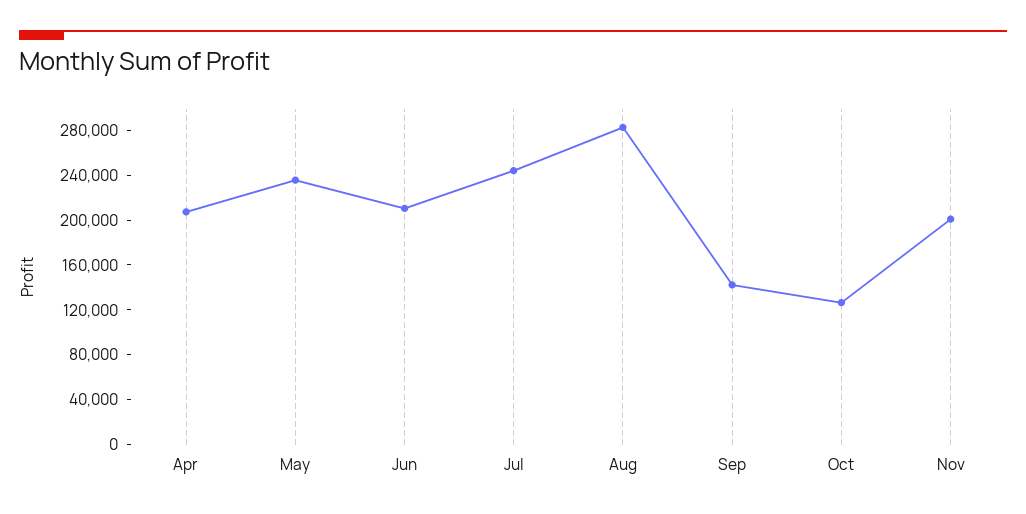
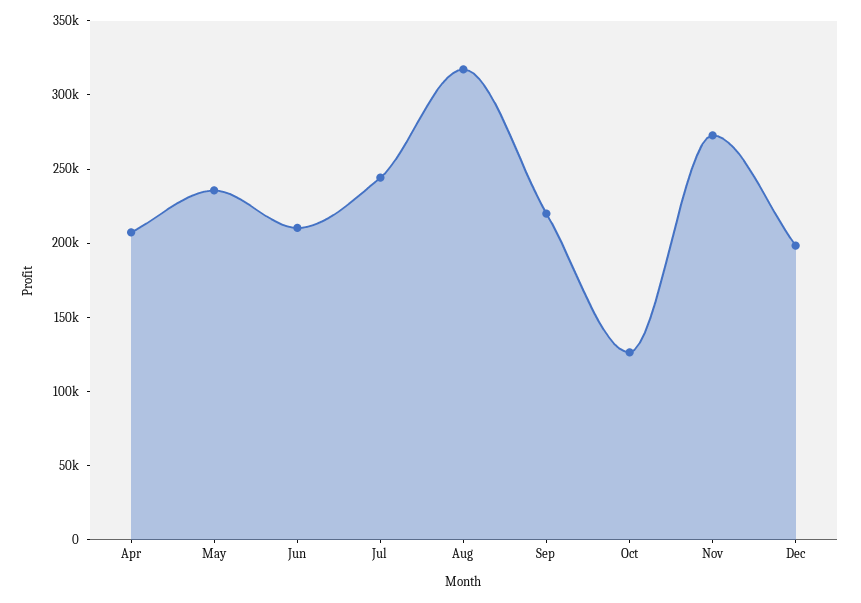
Aug: 280000 -> 320000
Sep: 140000 -> 220000
Nov: 200000 -> 270000
Dec: none -> 200000

